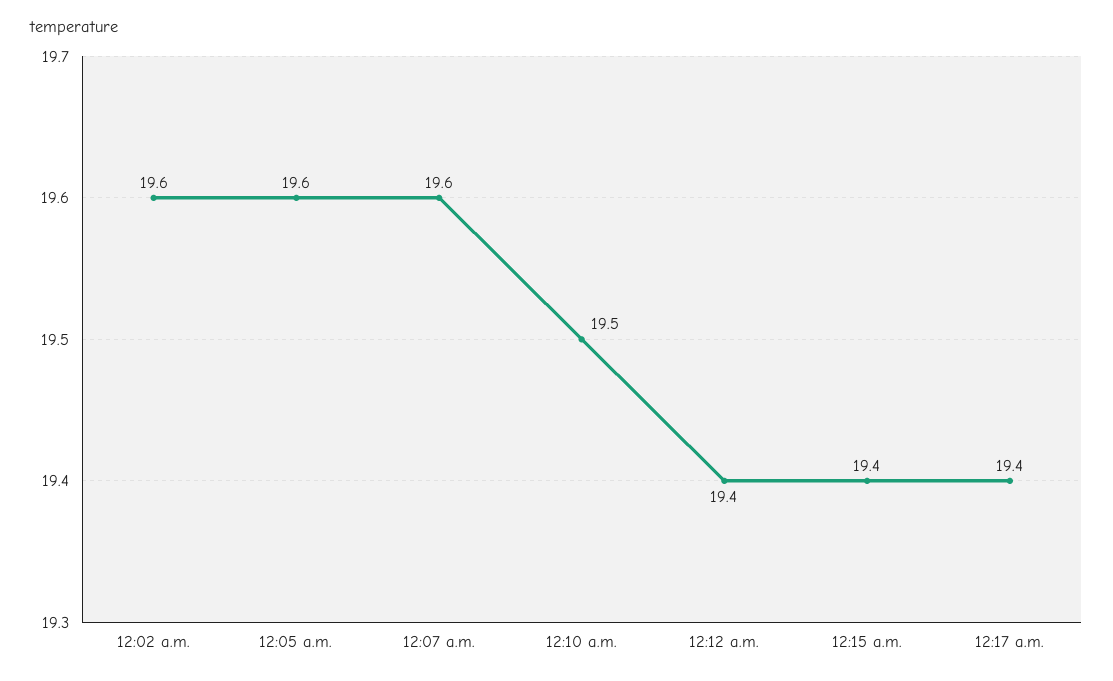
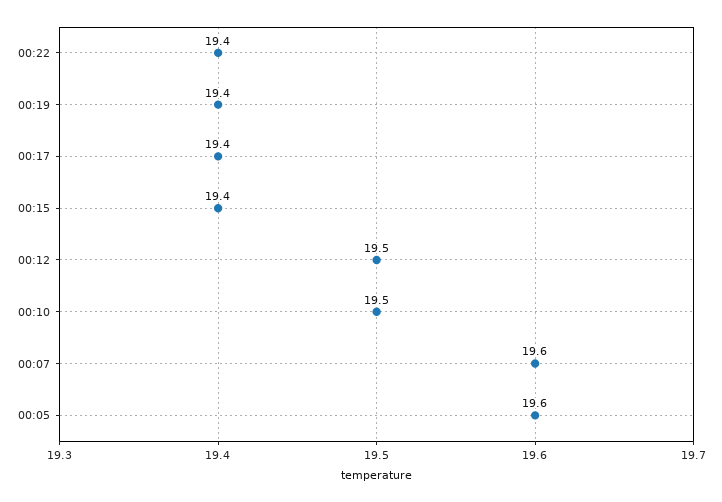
12:02 a.m.: 19.6 -> none
12:12 a.m.: 19.4 -> 19.5
00:22: none -> 19.4
00:19: none -> 19.4

